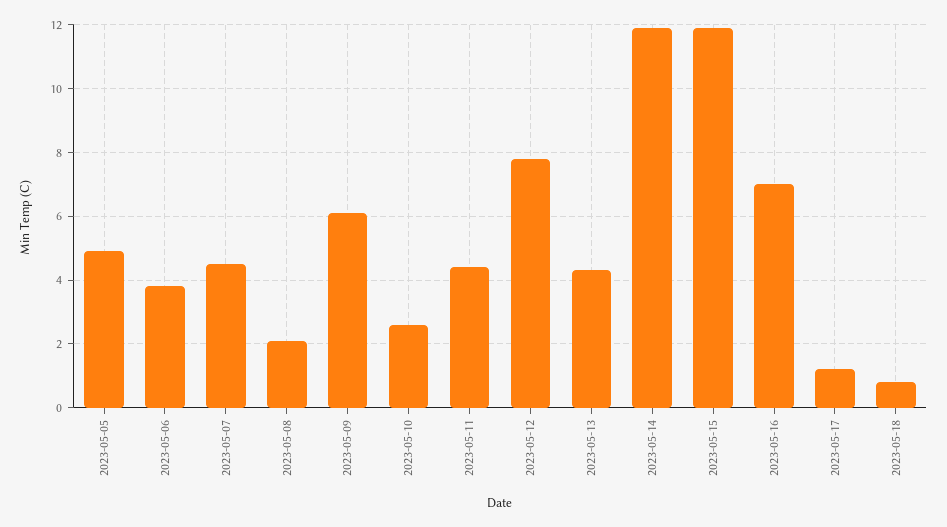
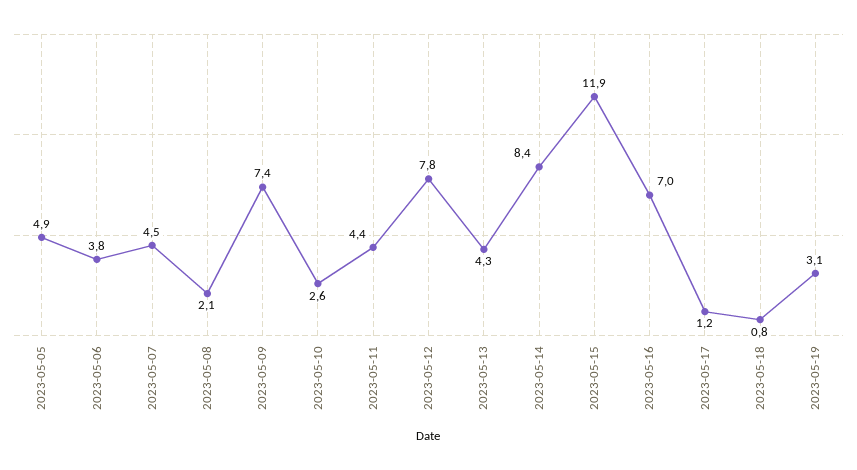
2023-05-09: 6 -> 7.4
2023-05-14: 12 -> 8.4
2023-05-19: none -> 3.1

